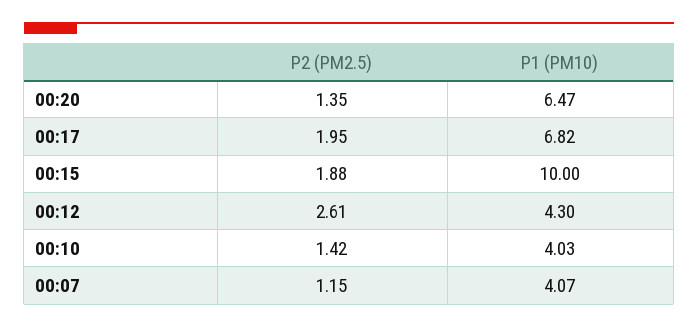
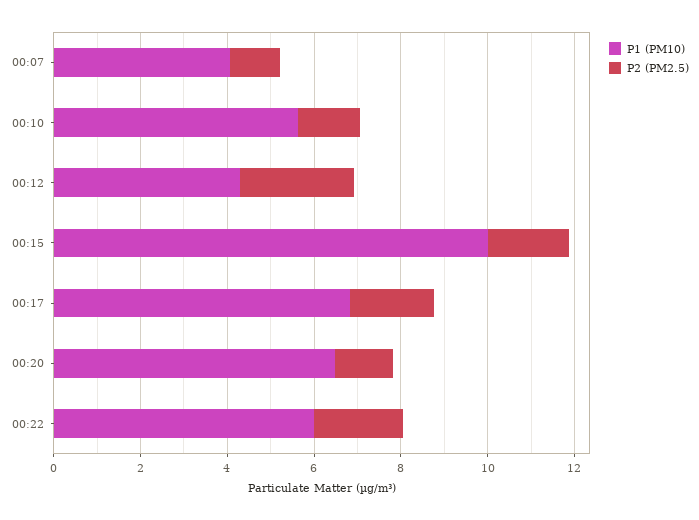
P1 (PM10), 00:10: 4.03 -> 5.5
P1 (PM10), 00:22: none -> 6
P2 (PM2.5), 00:22: none -> 2

